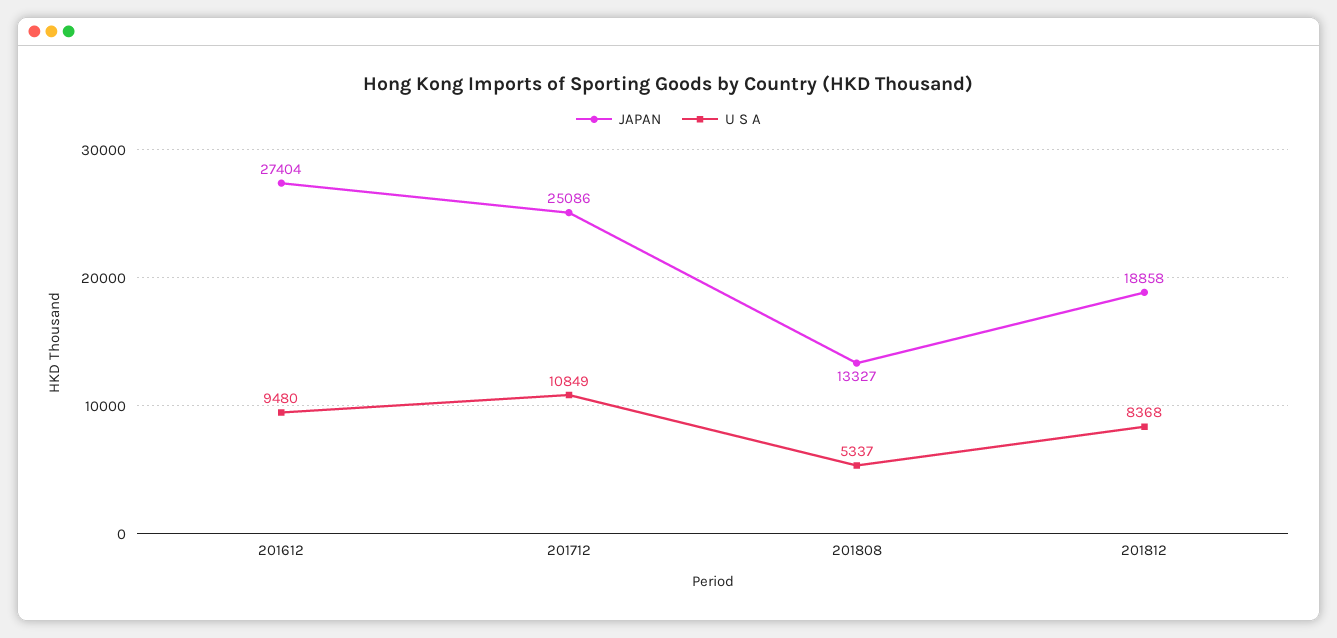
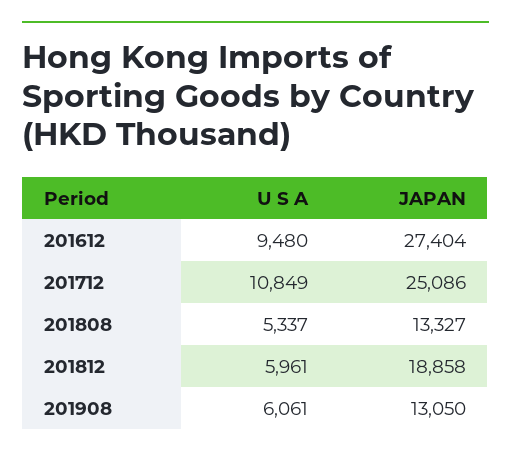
U S A, 201812: 8368 -> 5961
U S A, 201908: none -> 6061
JAPAN, 201908: none -> 13050

